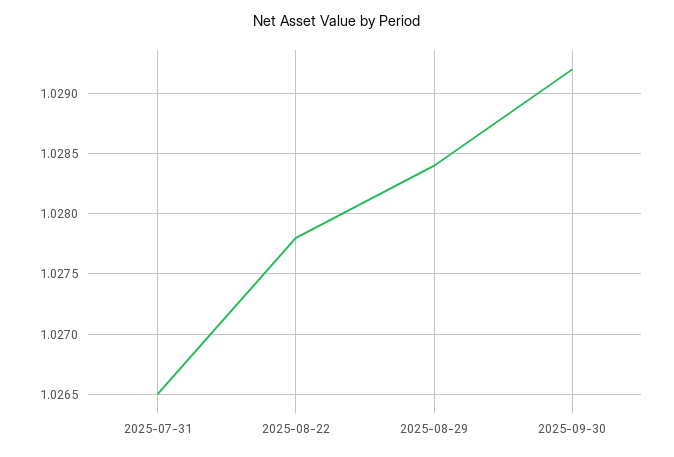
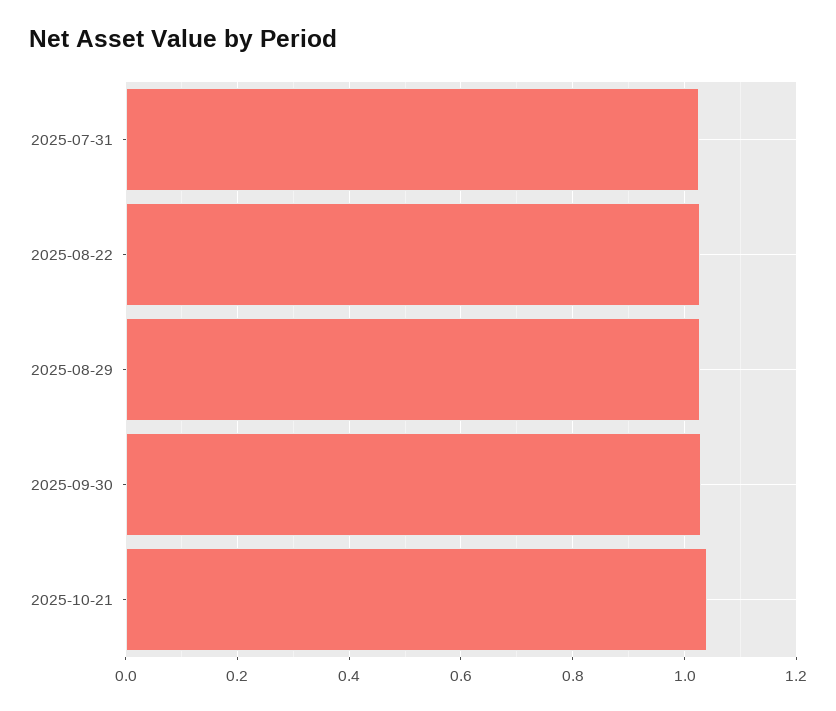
2025-10-21: none -> 1.04

